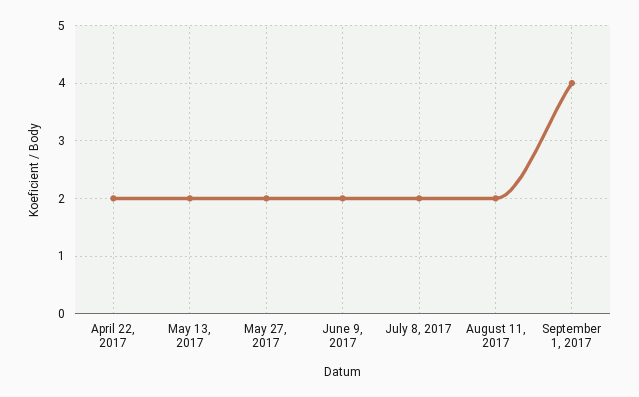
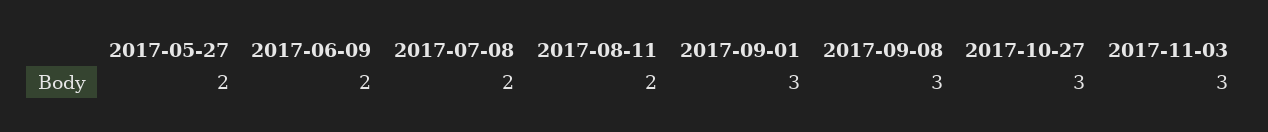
April 22, 2017: 2 -> none
May 13, 2017: 2 -> none
September 1, 2017: 4 -> 3
2017-09-08: none -> 3
2017-10-27: none -> 3
2017-11-03: none -> 3

